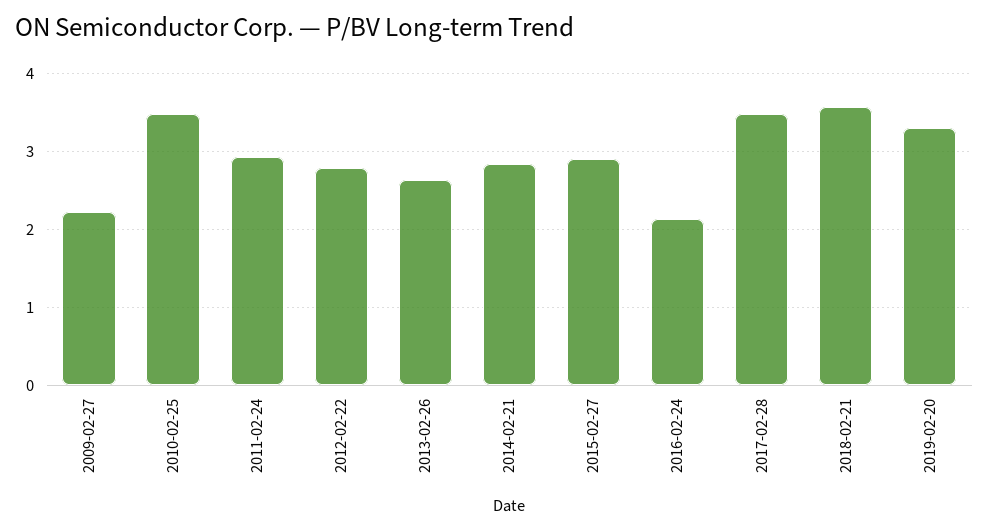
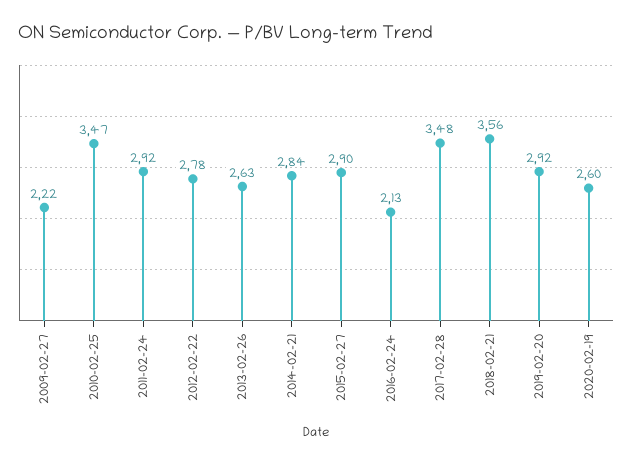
2019-02-20: 3.3 -> 2.92
2020-02-19: none -> 2.6

